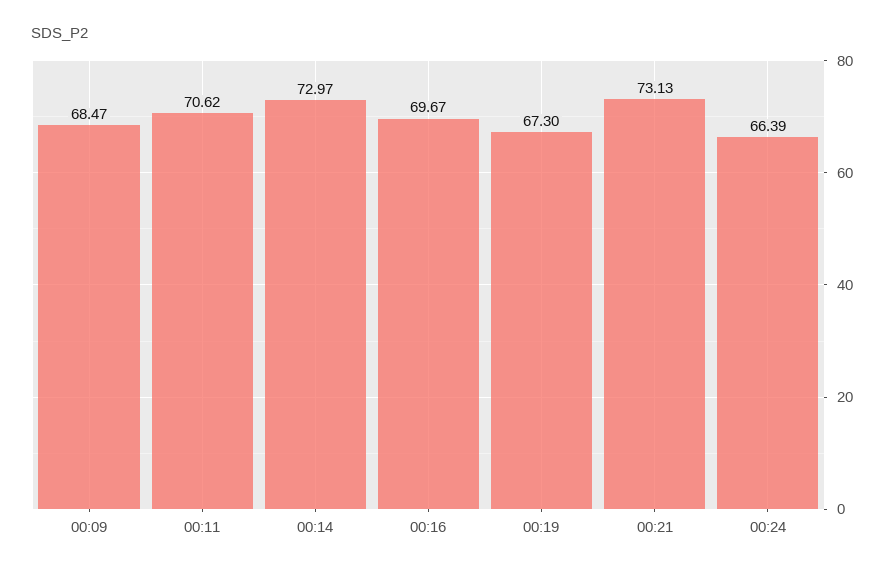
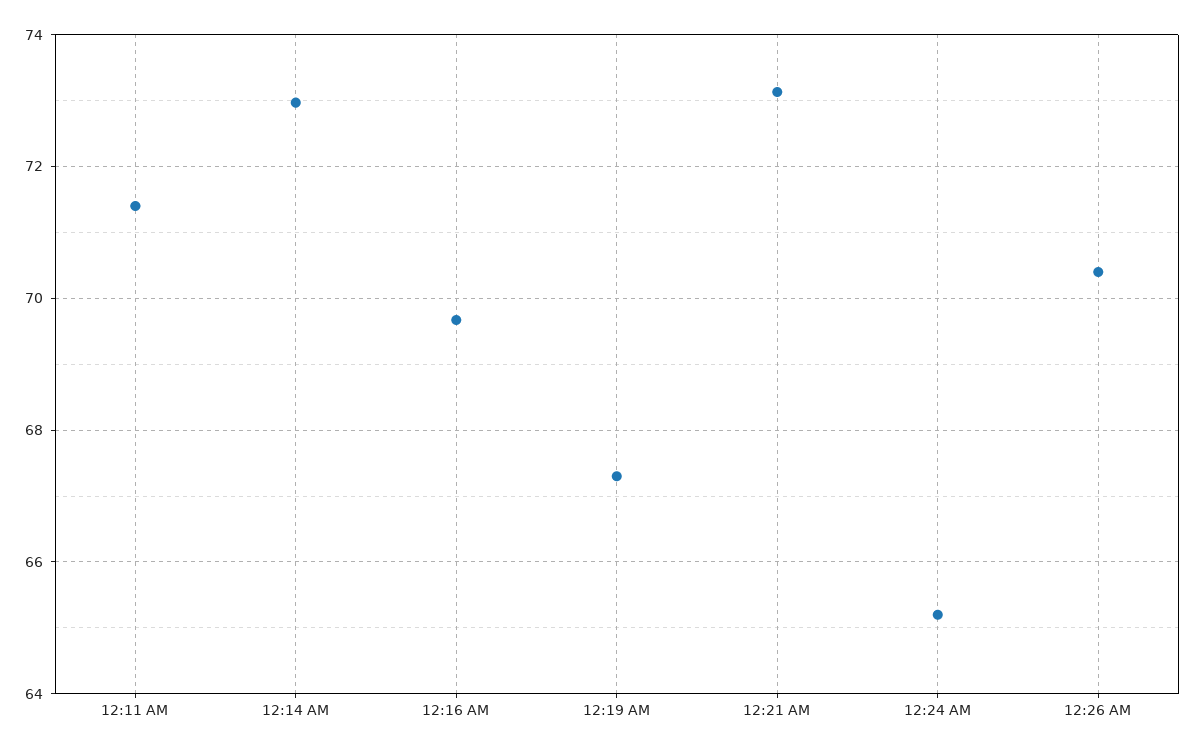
00:09: 68.47 -> none
00:11: 70.62 -> 71.4
00:24: 66.39 -> 65.2
12:26 AM: none -> 70.4

